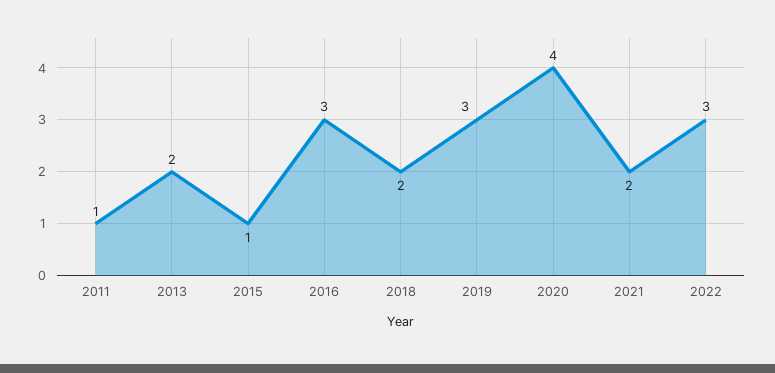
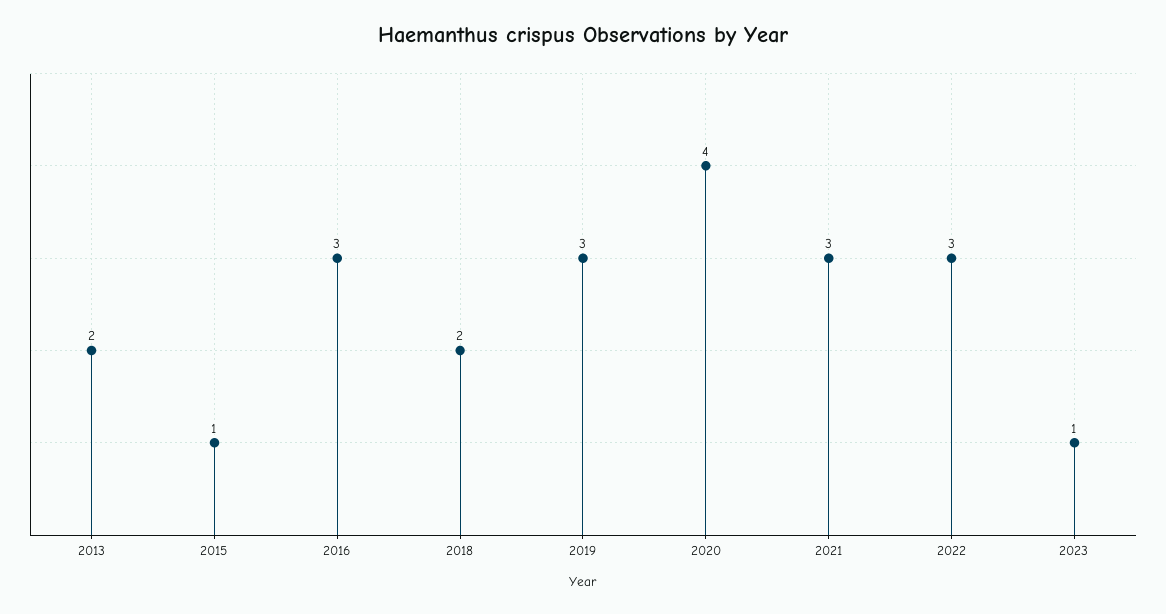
2011: 1 -> none
2021: 2 -> 3
2023: none -> 1

